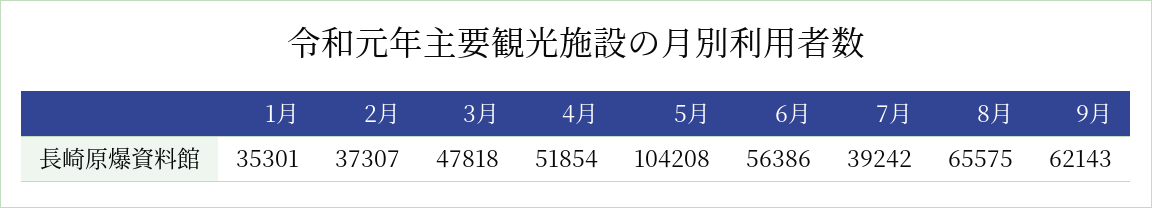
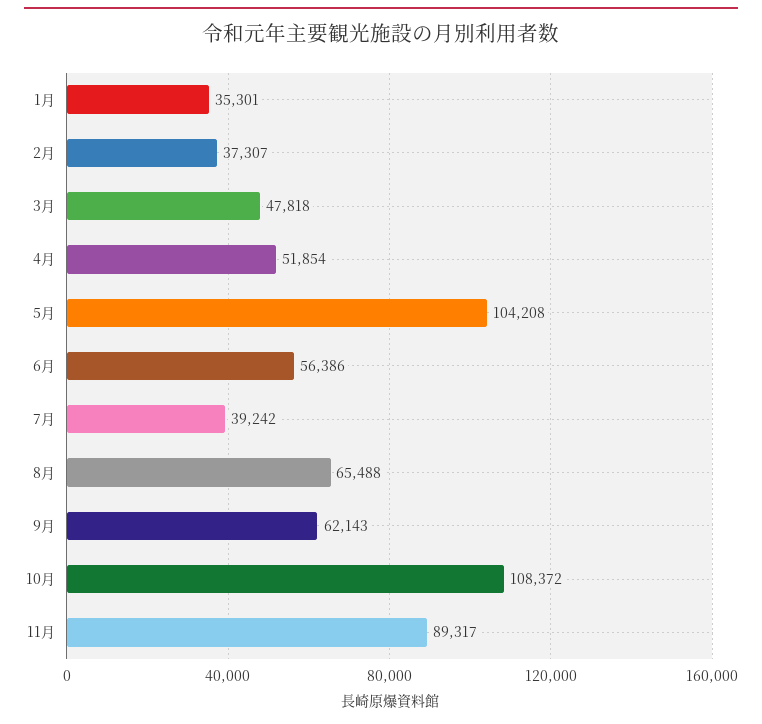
8月: 65575 -> 65488
10月: none -> 108372
11月: none -> 89317

